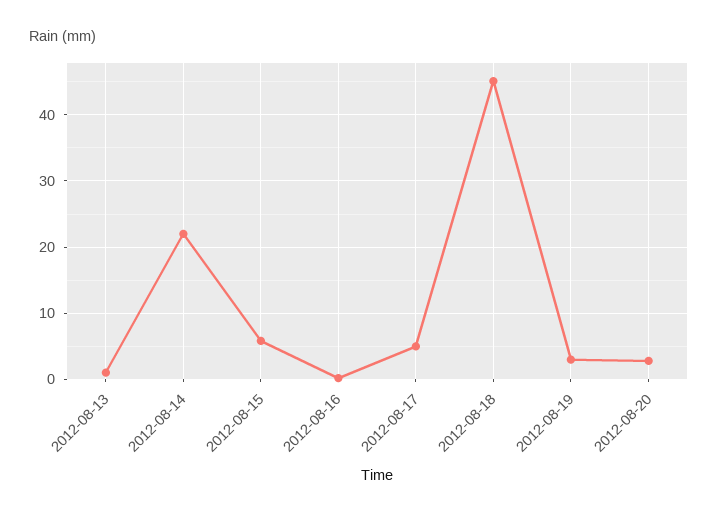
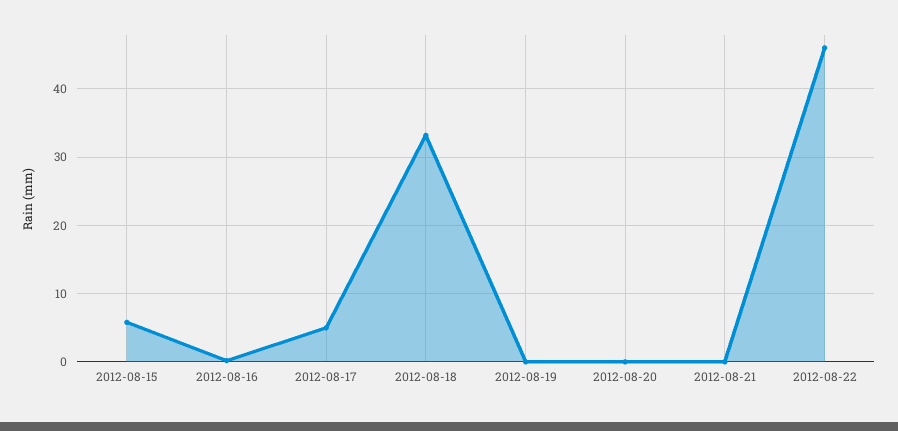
2012-08-13: 1 -> none
2012-08-14: 22 -> none
2012-08-18: 45 -> 33
2012-08-19: 3 -> 0
2012-08-20: 3 -> 0
2012-08-21: none -> 0
2012-08-22: none -> 46

